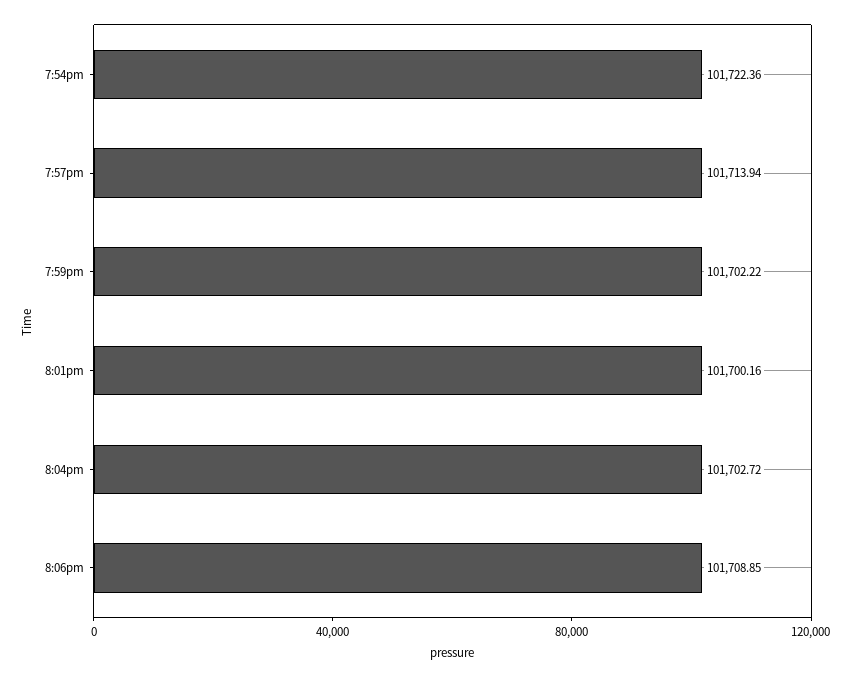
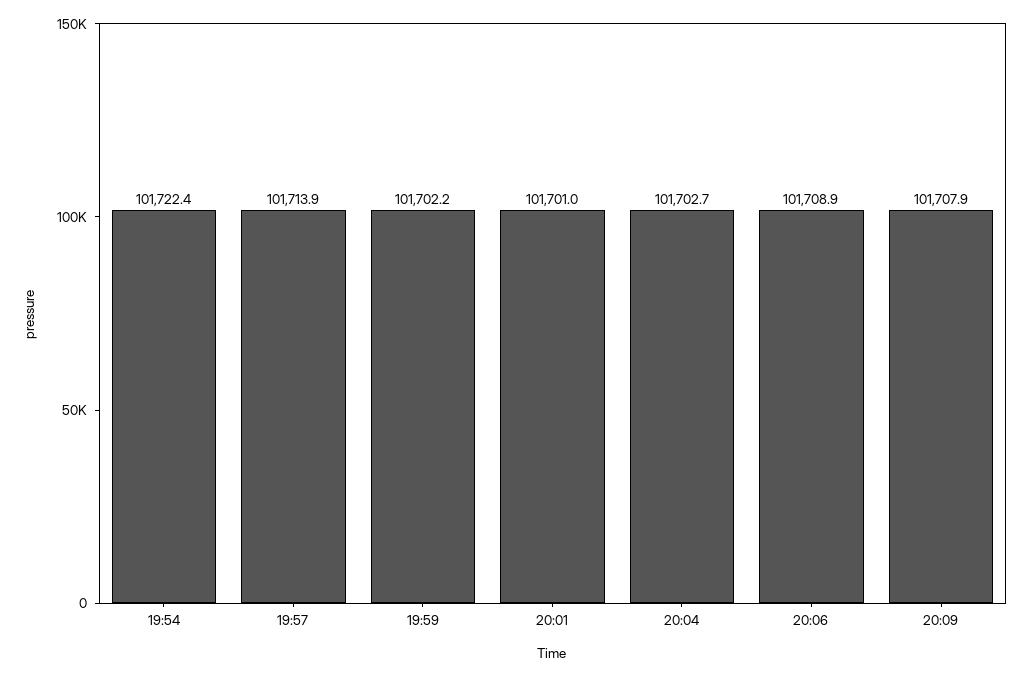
8:01pm: 101700.16 -> 101701
20:09: none -> 101707.9

